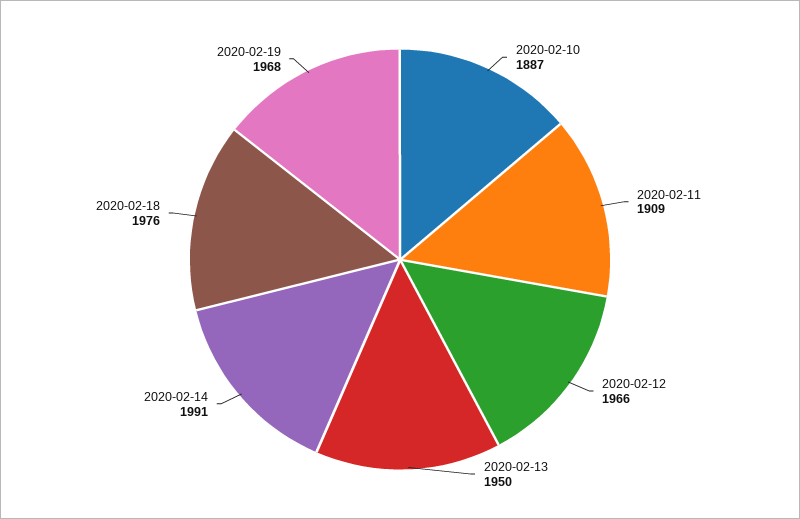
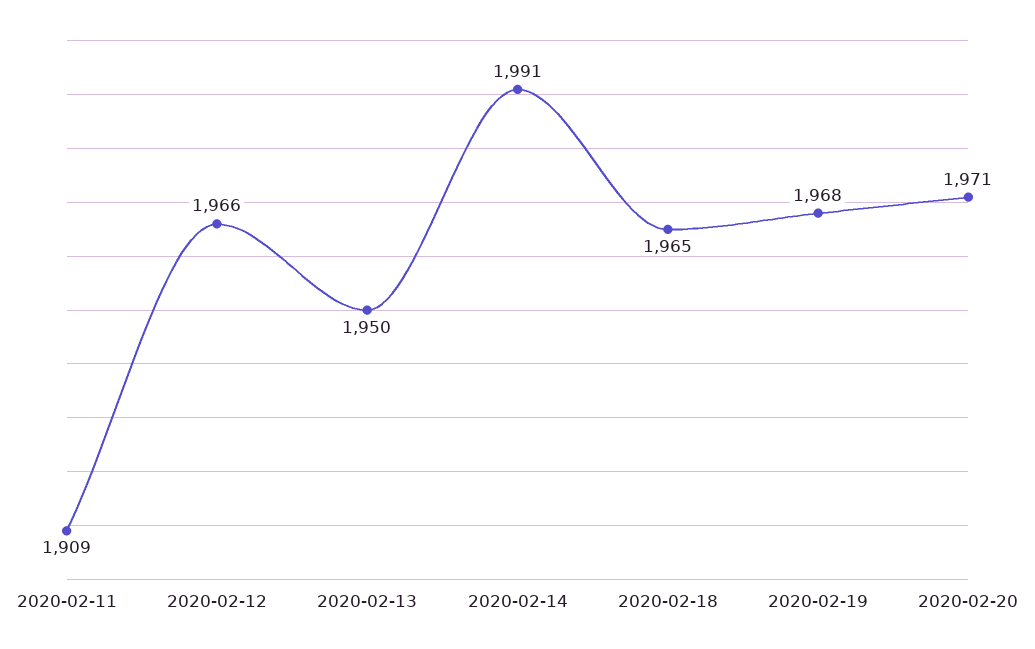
2020-02-10: 1887 -> none
2020-02-18: 1976 -> 1965
2020-02-20: none -> 1971

